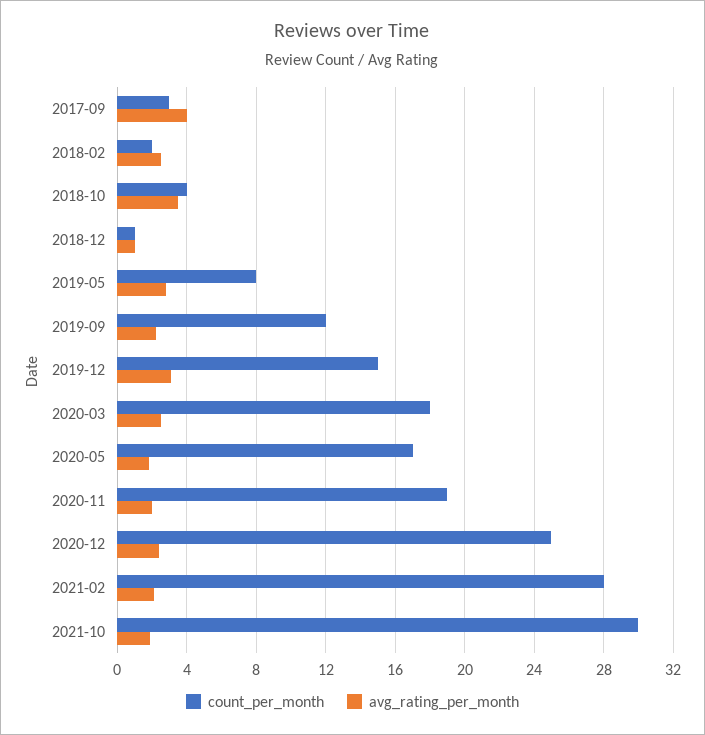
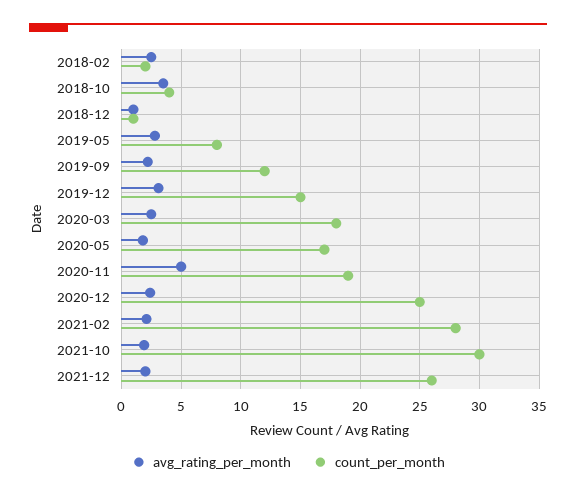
count_per_month, 2017-09: 3 -> none
avg_rating_per_month, 2017-09: 4 -> none
avg_rating_per_month, 2020-11: 2 -> 5
avg_rating_per_month, 2021-12: none -> 2
count_per_month, 2021-12: none -> 26

